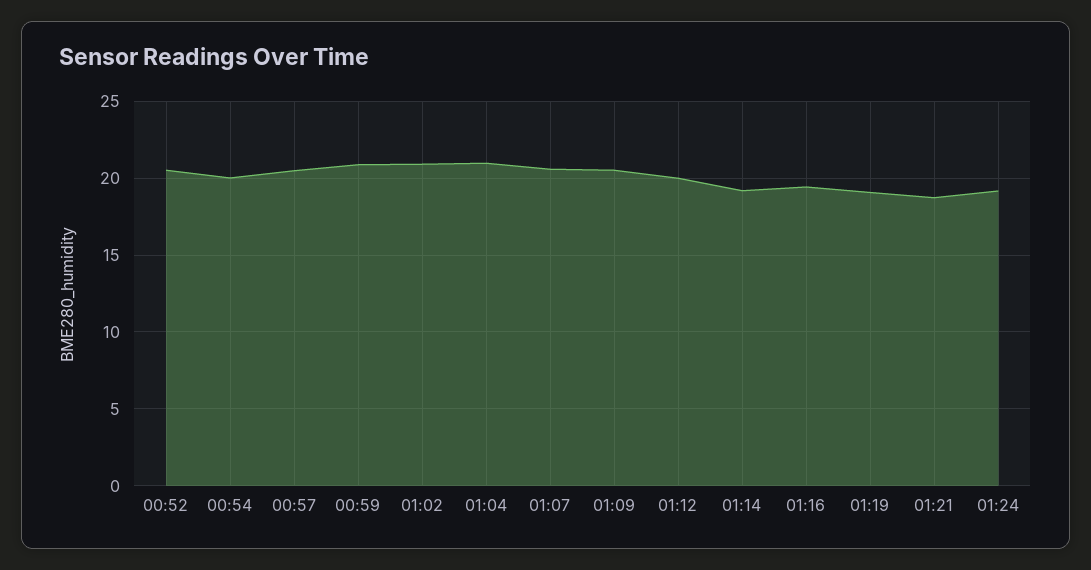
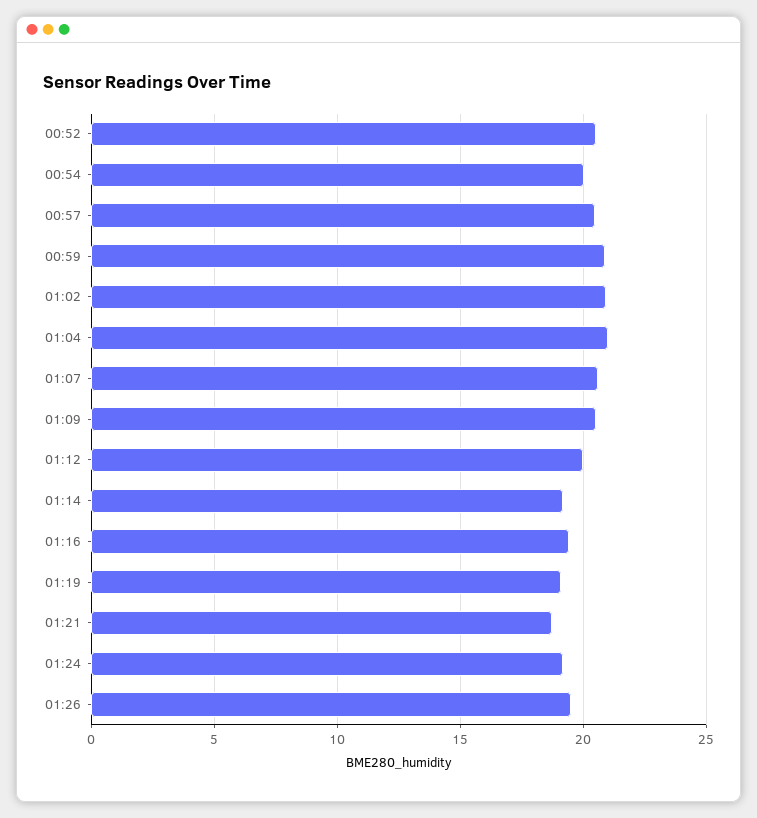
01:26: none -> 19.5

